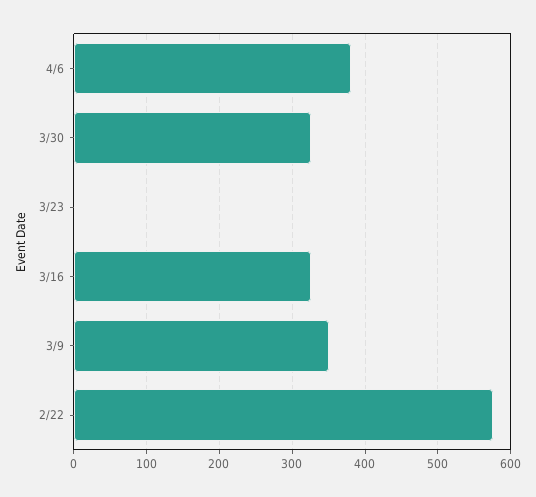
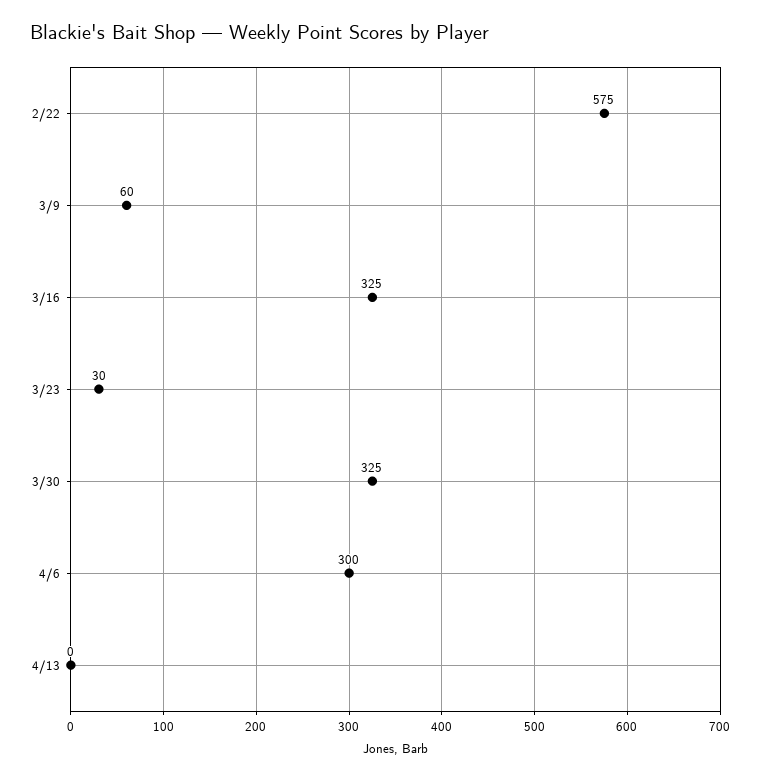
4/6: 380 -> 300
3/23: 0 -> 30
3/9: 350 -> 60
4/13: none -> 0

